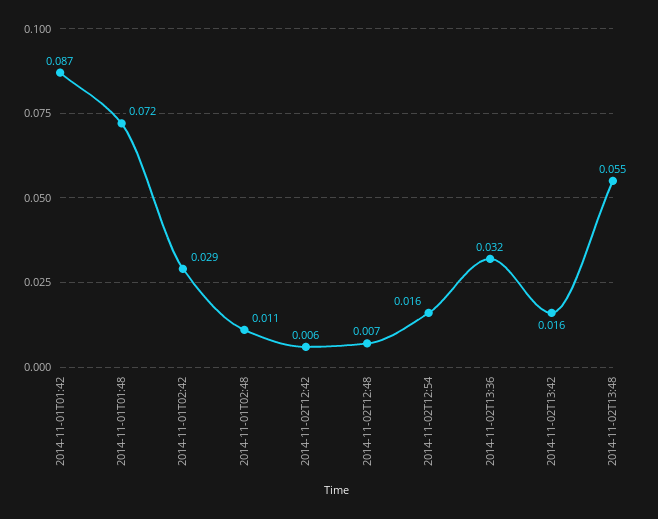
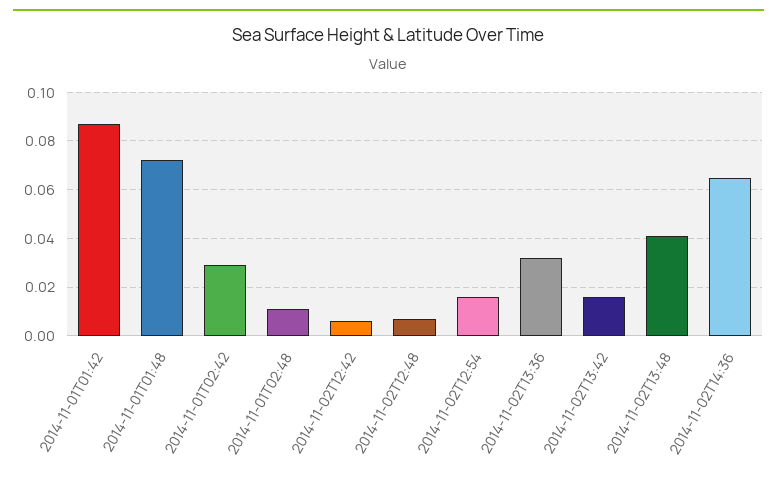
2014-11-02T13:48: 0.055 -> 0.04
2014-11-02T14:36: none -> 0.065

